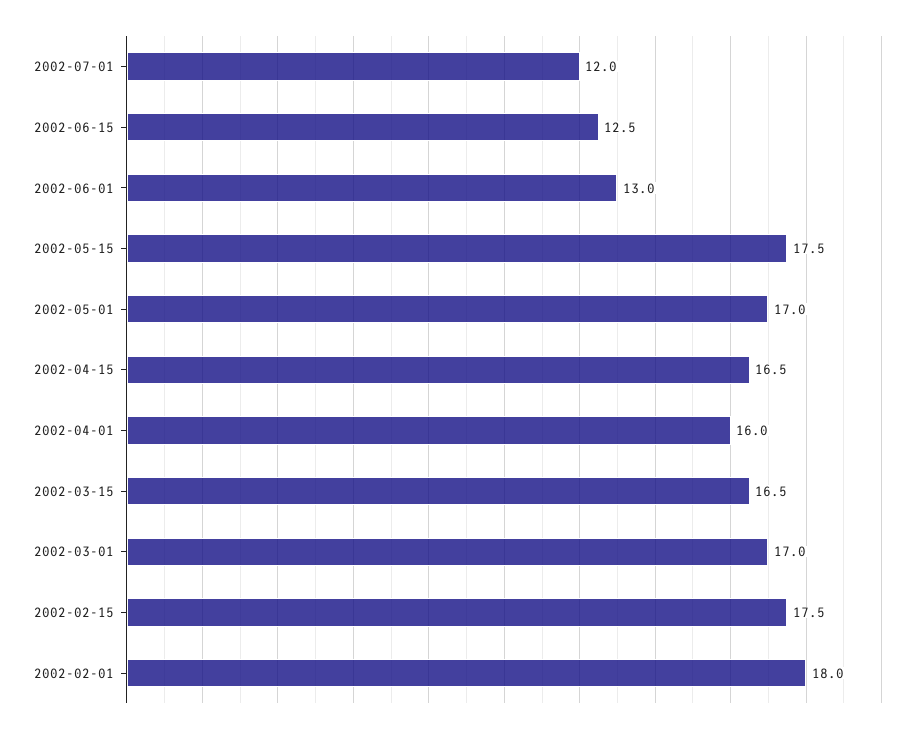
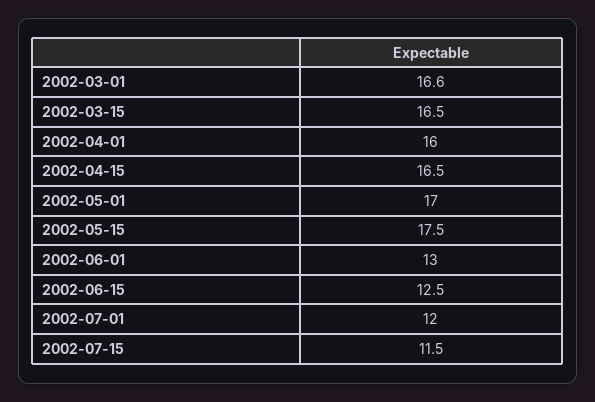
2002-03-01: 17 -> 16.6
2002-02-15: 17.5 -> none
2002-02-01: 18 -> none
2002-07-15: none -> 11.5

